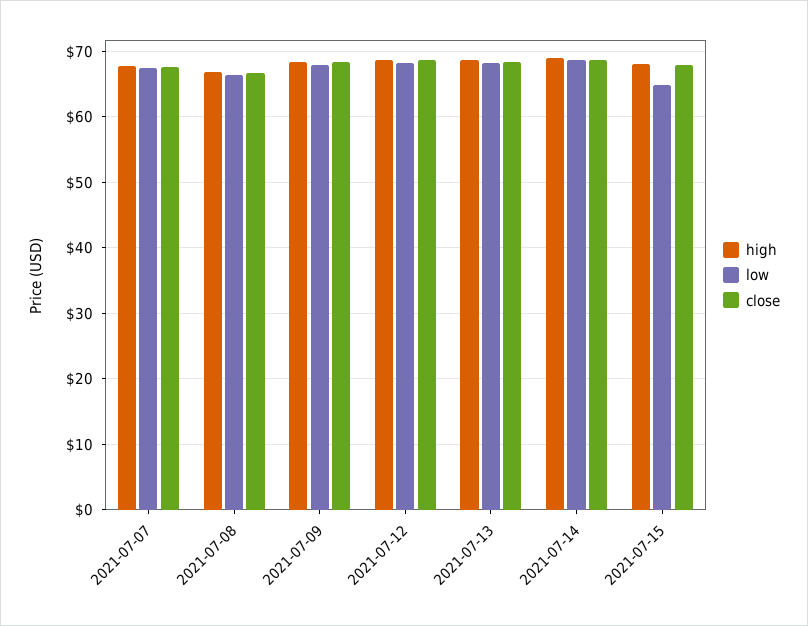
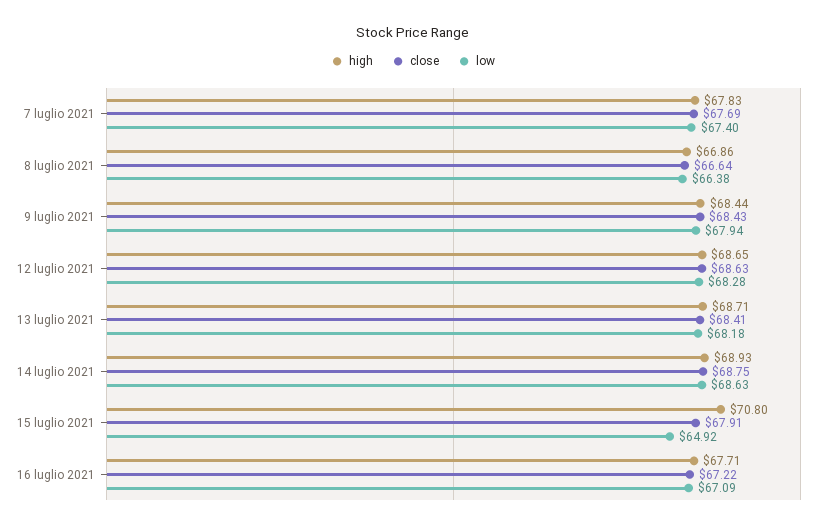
high, 2021-07-15: 68 -> 70.8
high, 16 luglio 2021: none -> 67.71
close, 16 luglio 2021: none -> 67.22
low, 16 luglio 2021: none -> 67.09

